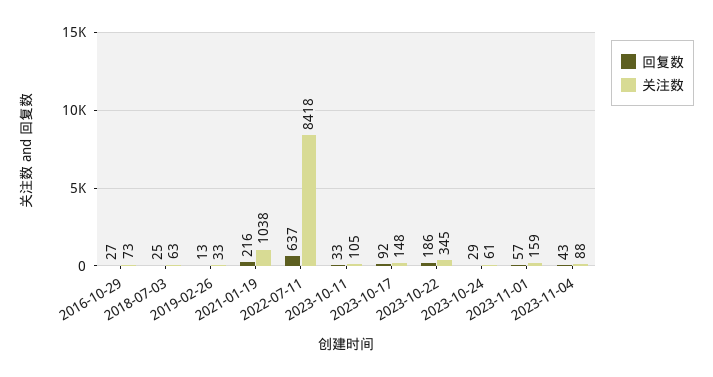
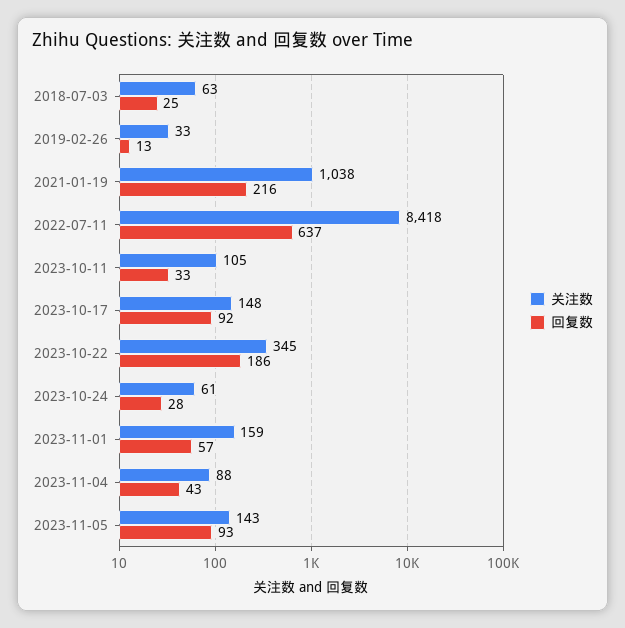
回复数, 2016-10-29: 27 -> none
关注数, 2016-10-29: 73 -> none
回复数, 2023-10-24: 29 -> 28
关注数, 2023-11-05: none -> 143
回复数, 2023-11-05: none -> 93

